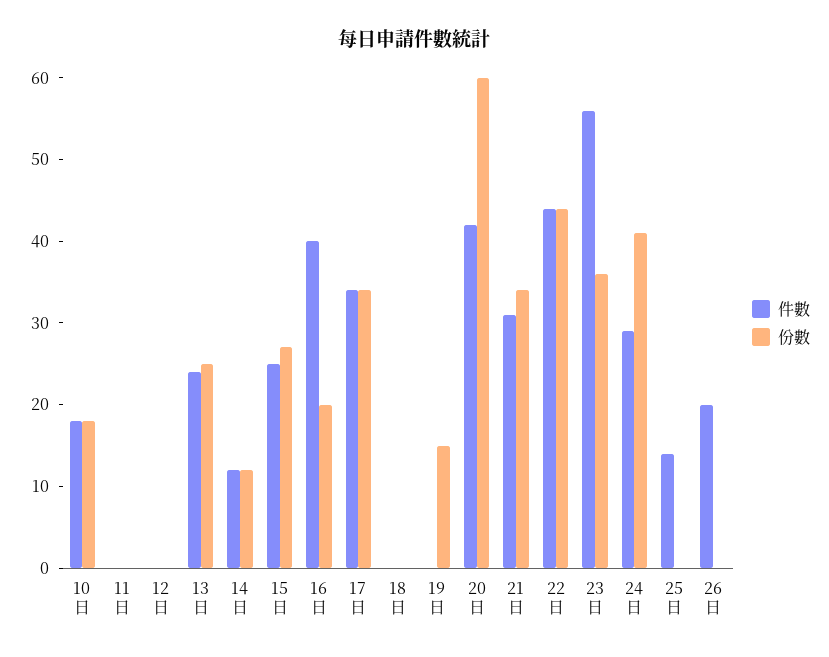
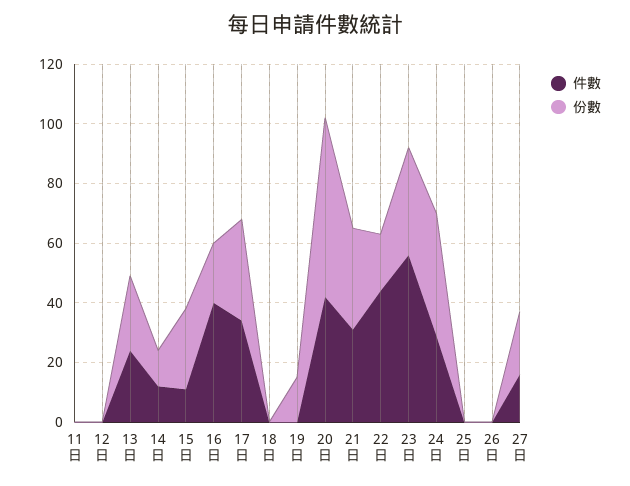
件數, 10日: 18 -> none
份數, 10日: 18 -> none
件數, 15日: 25 -> 10
份數, 22日: 44 -> 20
件數, 25日: 14 -> 0
件數, 26日: 20 -> 0
件數, 27日: none -> 15
份數, 27日: none -> 20

